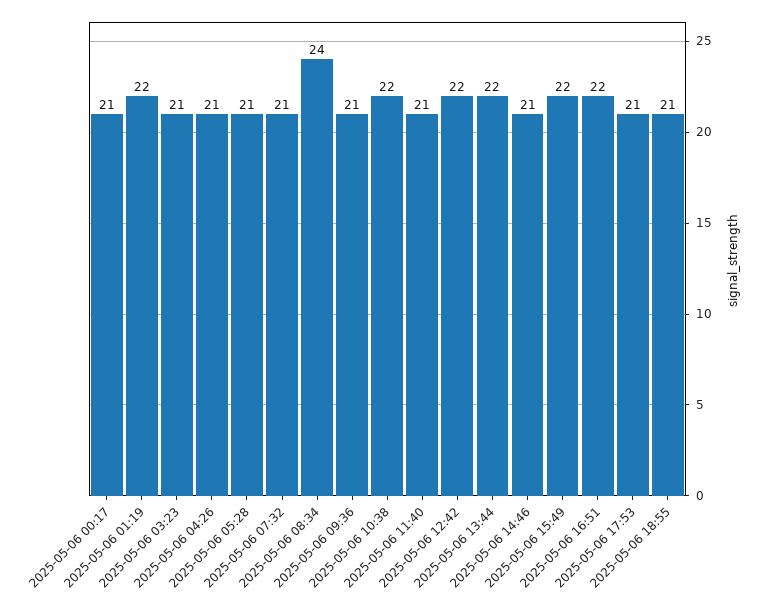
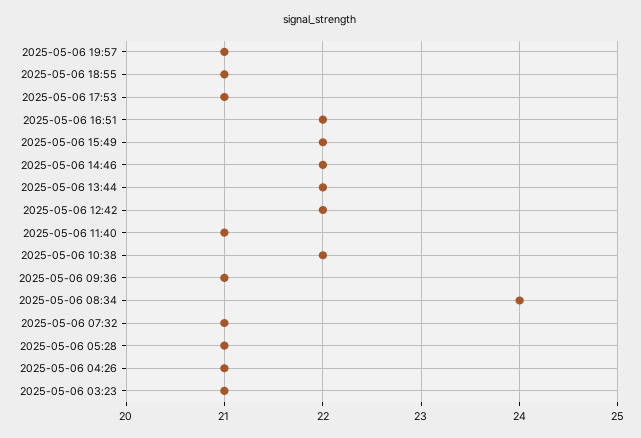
2025-05-06 00:17: 21 -> none
2025-05-06 01:19: 22 -> none
2025-05-06 14:46: 21 -> 22
2025-05-06 19:57: none -> 21

